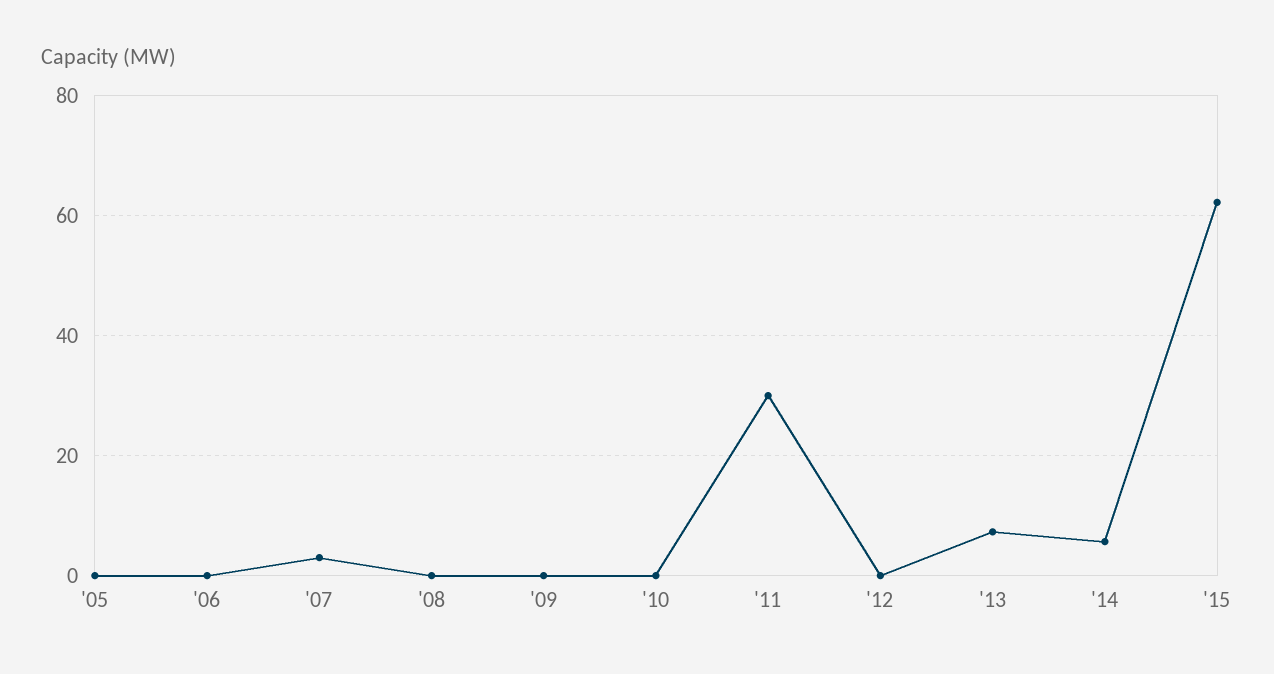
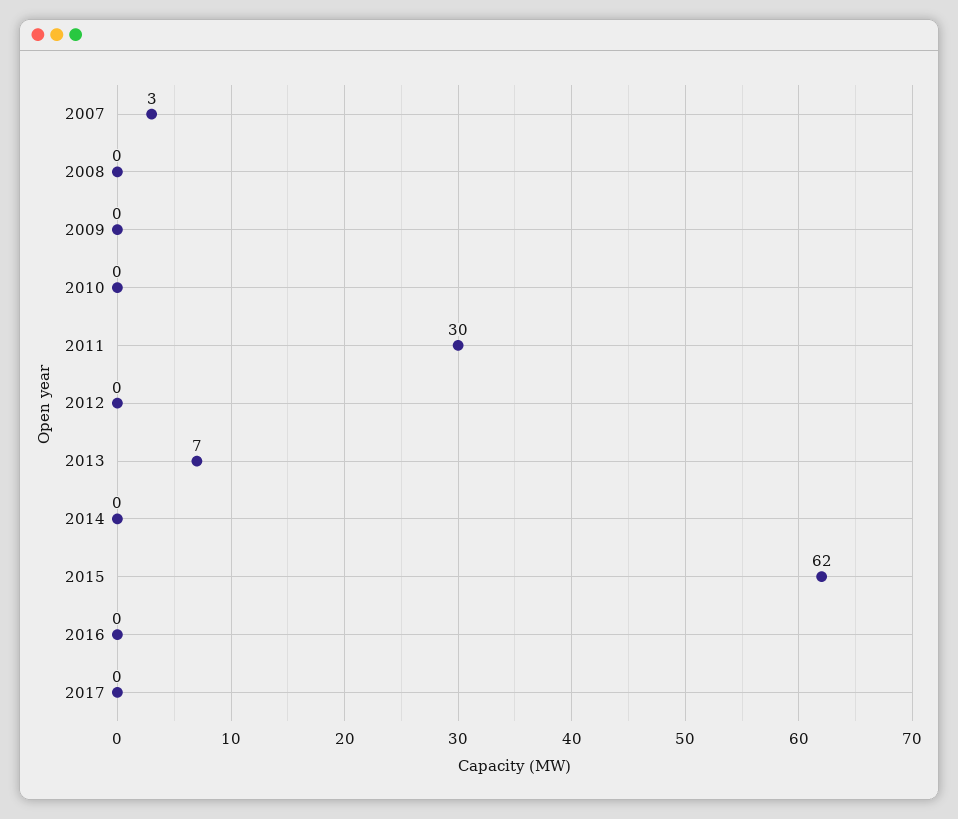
'05: 0 -> none
'06: 0 -> none
'14: 6 -> 0
2016: none -> 0
2017: none -> 0

